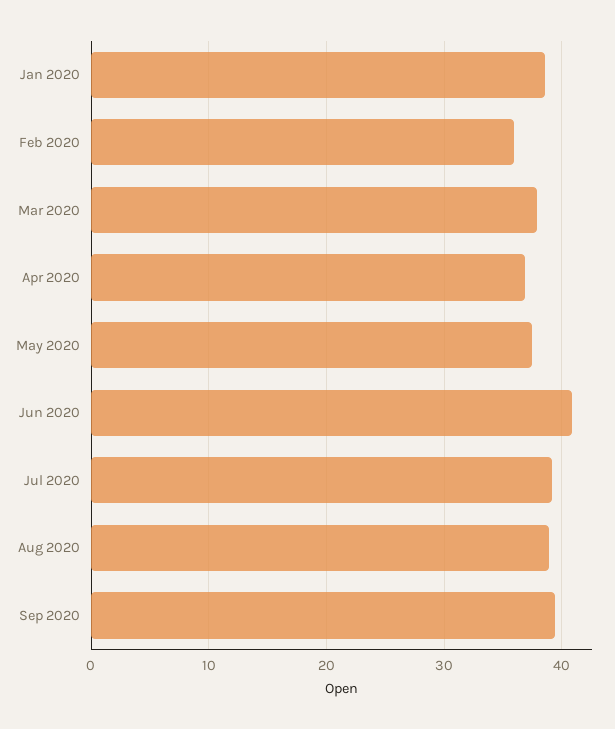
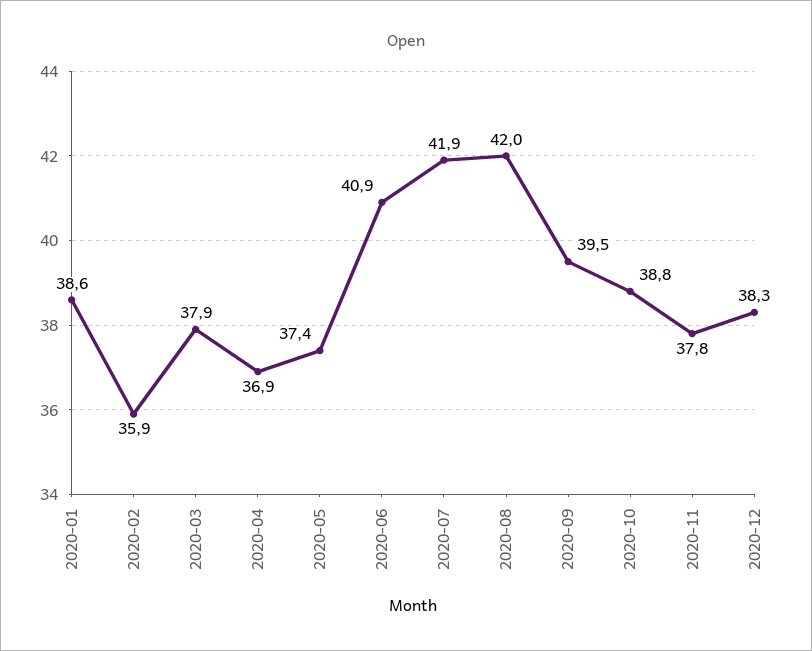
Jul 2020: 39 -> 41.9
Aug 2020: 39 -> 42
2020-10: none -> 38.8
2020-11: none -> 37.8
2020-12: none -> 38.3

